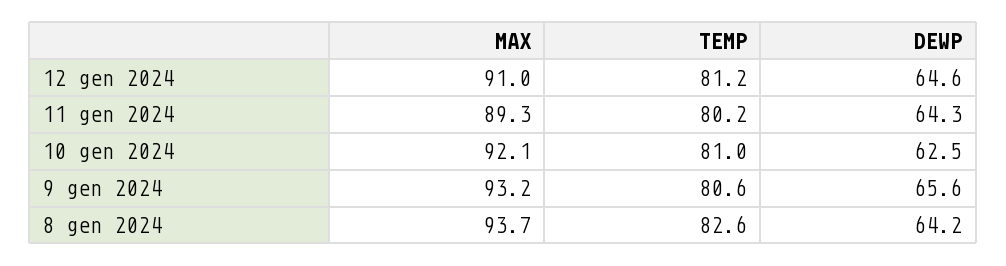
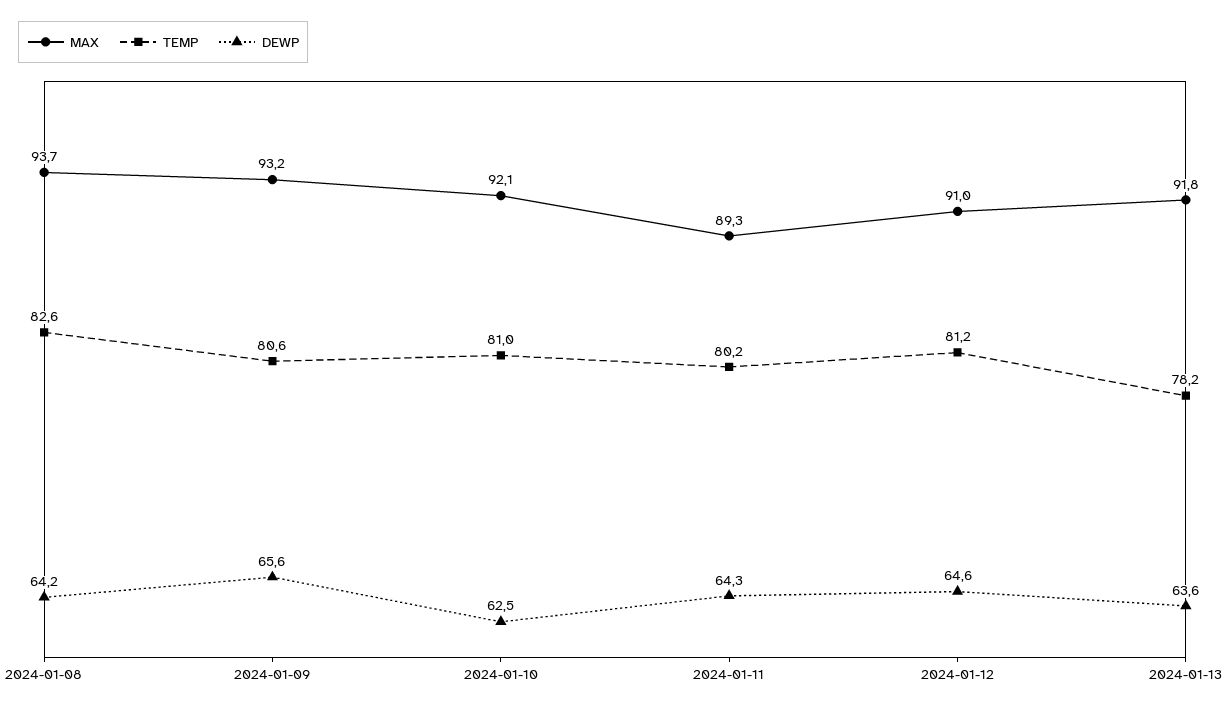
MAX, 2024-01-13: none -> 91.8
TEMP, 2024-01-13: none -> 78.2
DEWP, 2024-01-13: none -> 63.6

